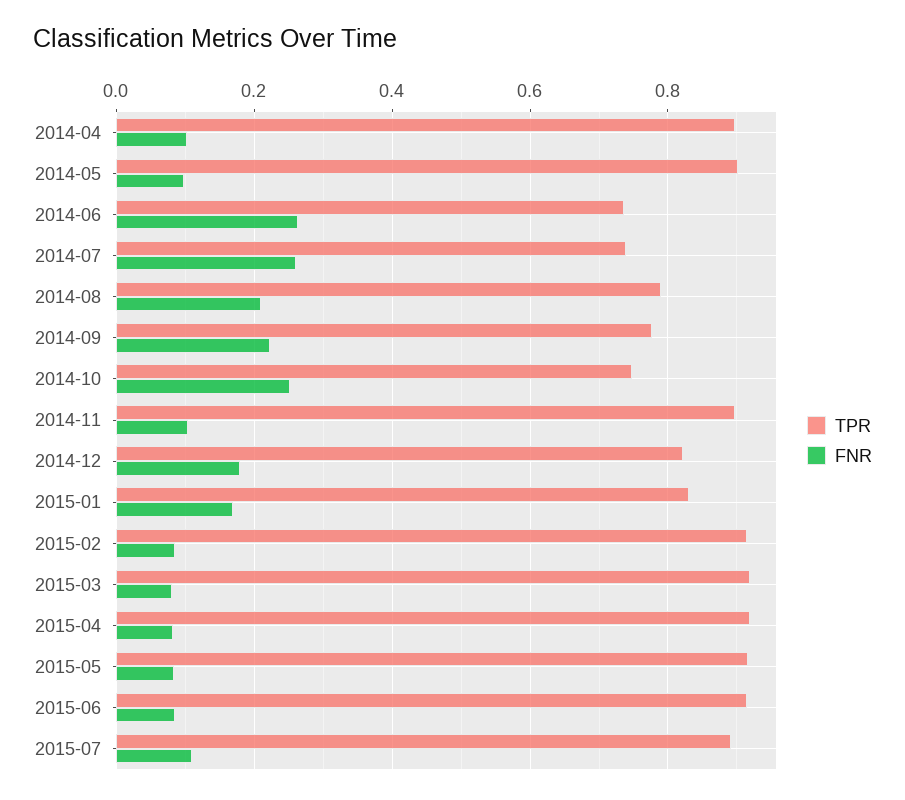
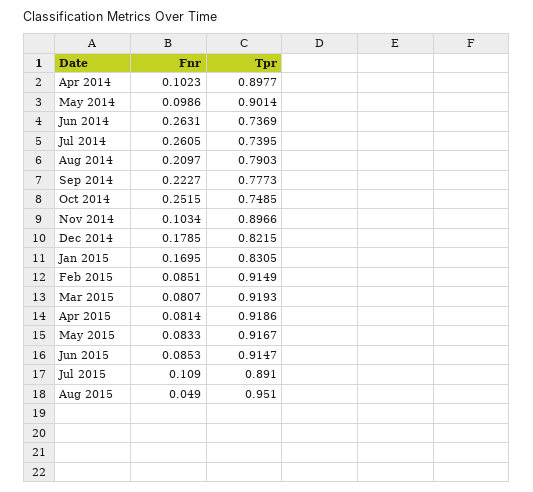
FNR, Aug 2015: none -> 0.049
TPR, Aug 2015: none -> 0.951

